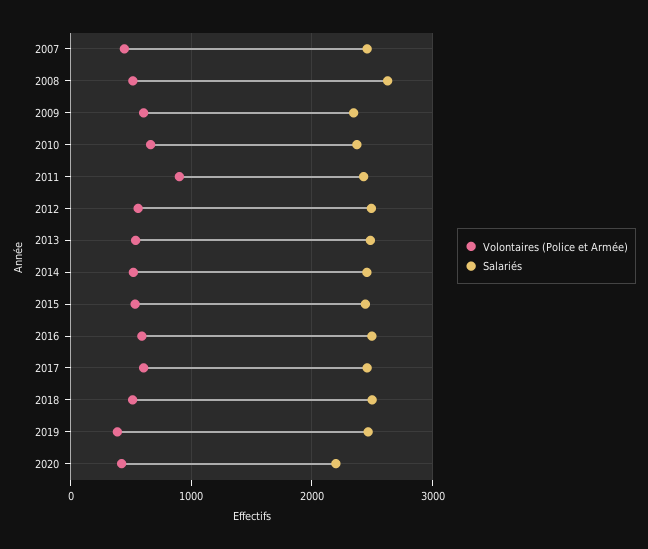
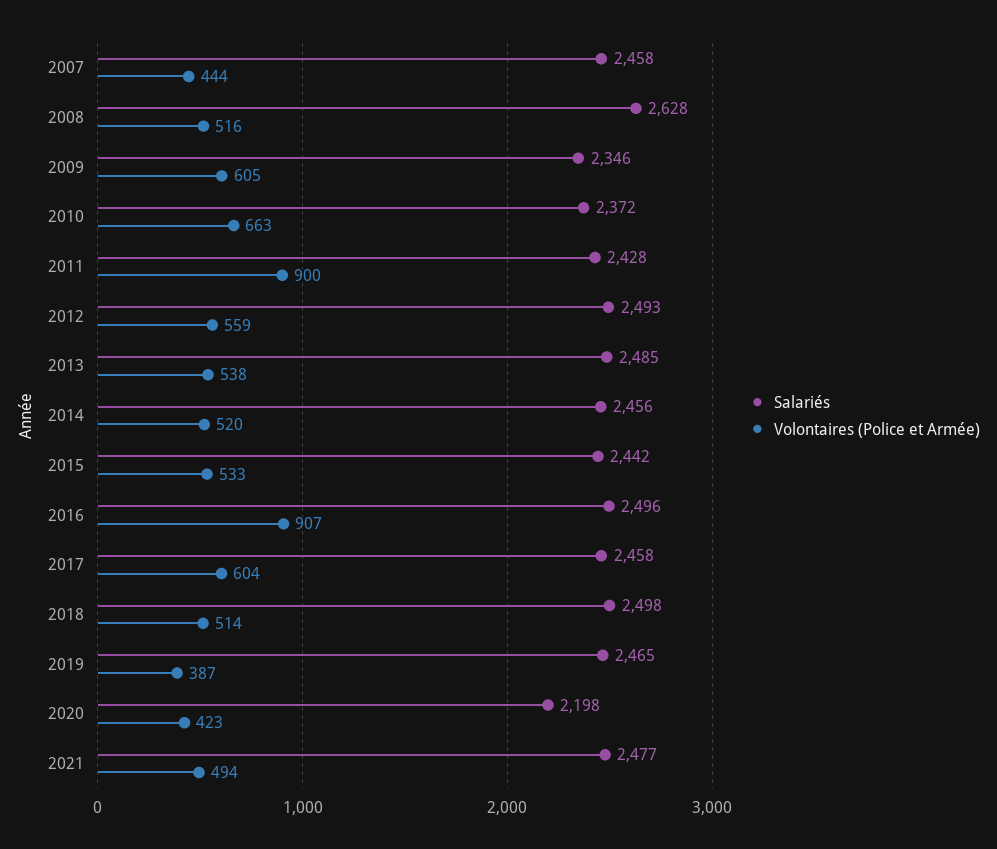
Volontaires (Police et Armée), 2016: 600 -> 907
Salariés, 2021: none -> 2477
Volontaires (Police et Armée), 2021: none -> 494

